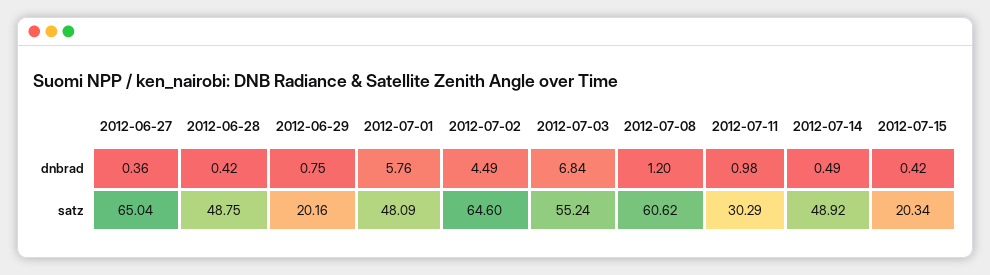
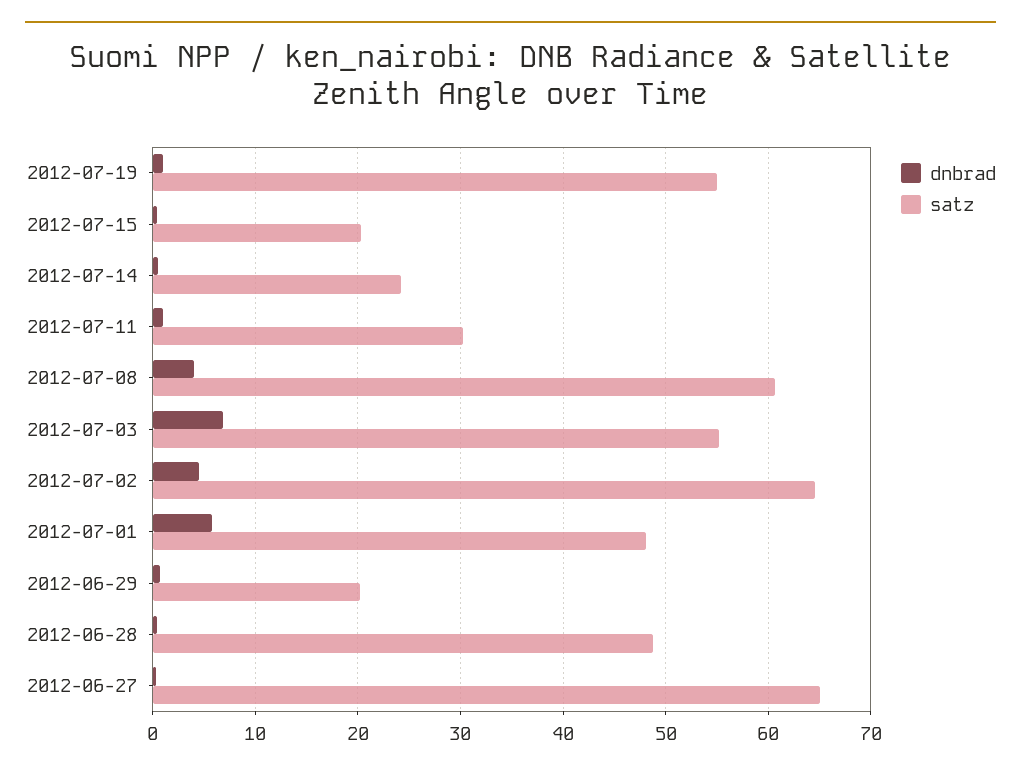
dnbrad, 2012-07-08: 1.2 -> 4
satz, 2012-07-14: 48.92 -> 24
dnbrad, 2012-07-19: none -> 1
satz, 2012-07-19: none -> 55

